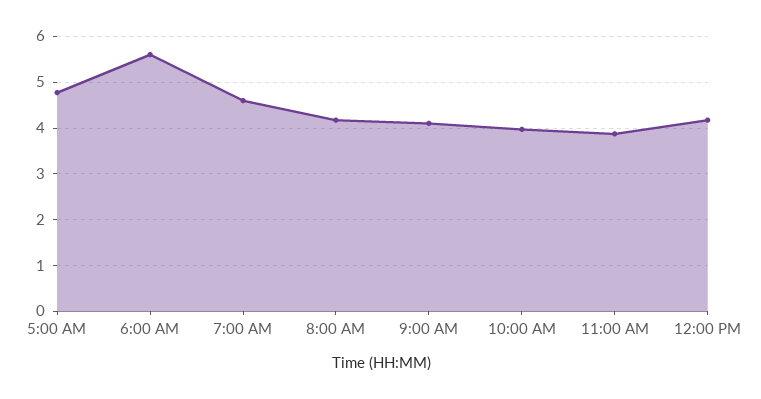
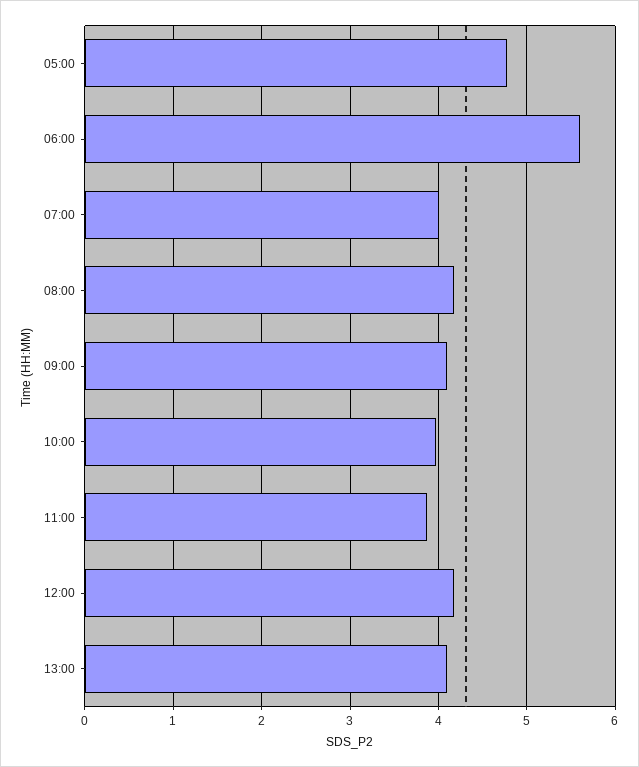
7:00 AM: 4.6 -> 4
13:00: none -> 4.1

